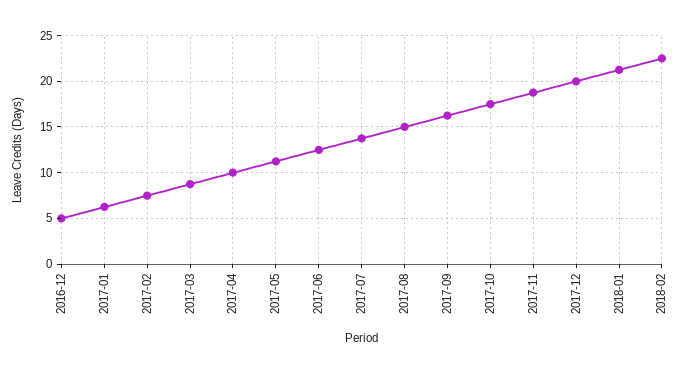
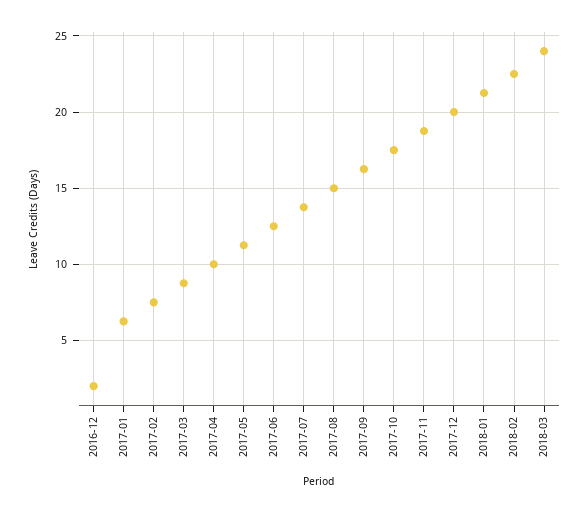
2016-12: 5 -> 2
2018-03: none -> 24

